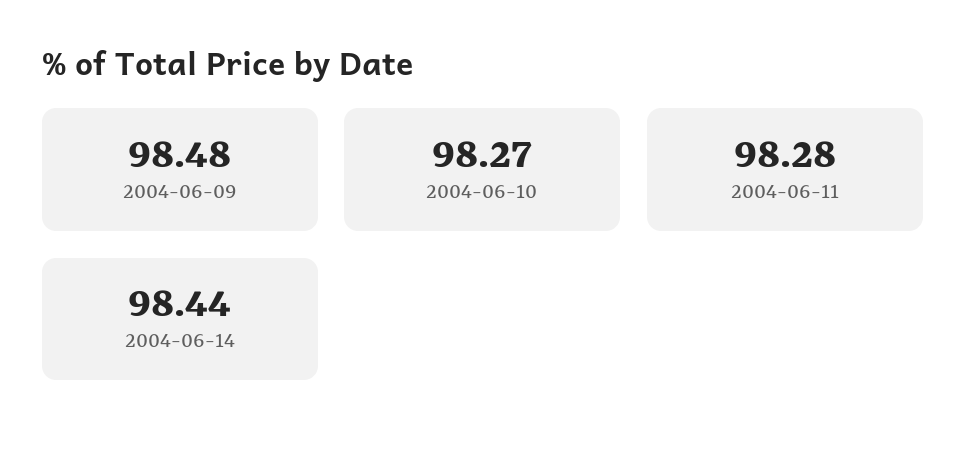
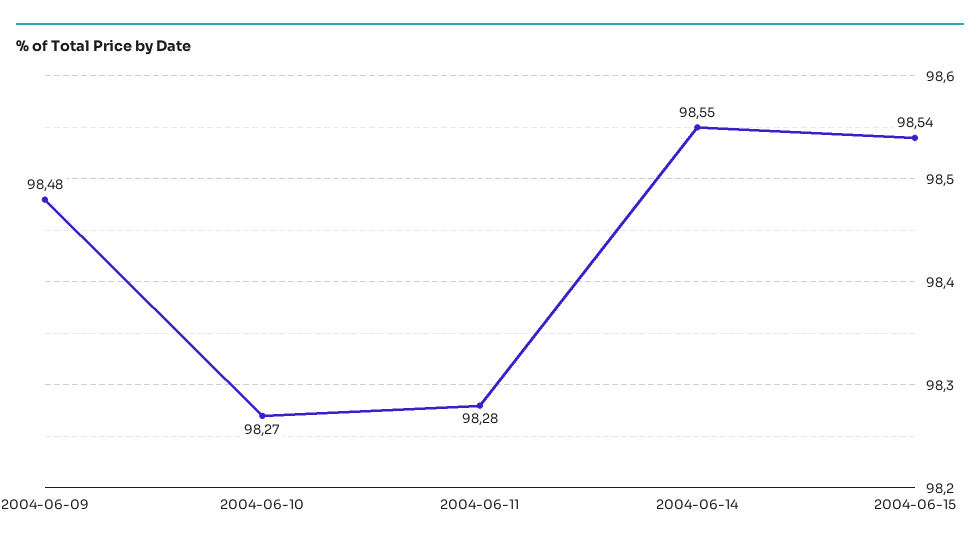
2004-06-14: 98.44 -> 98.55
2004-06-15: none -> 98.54

